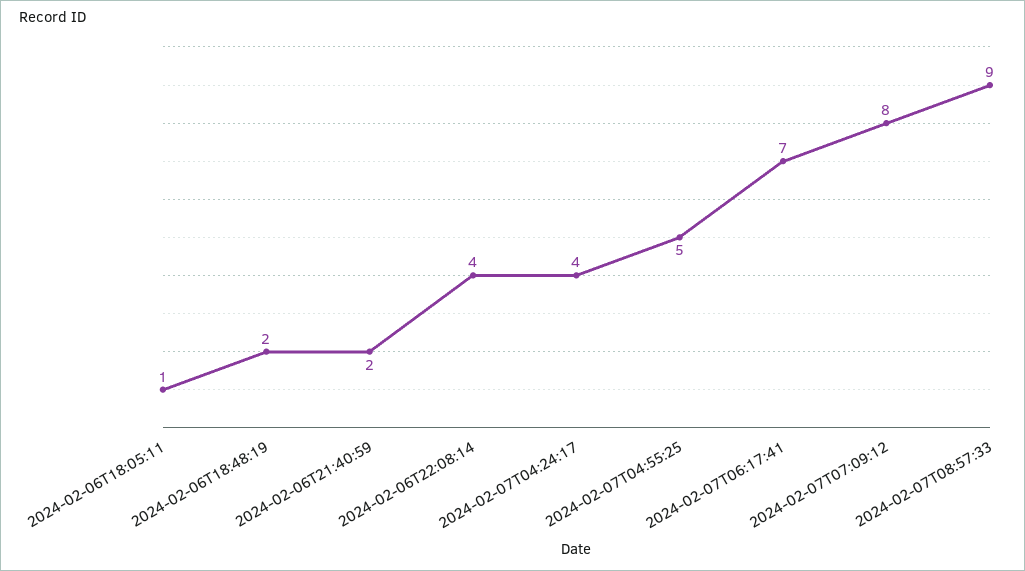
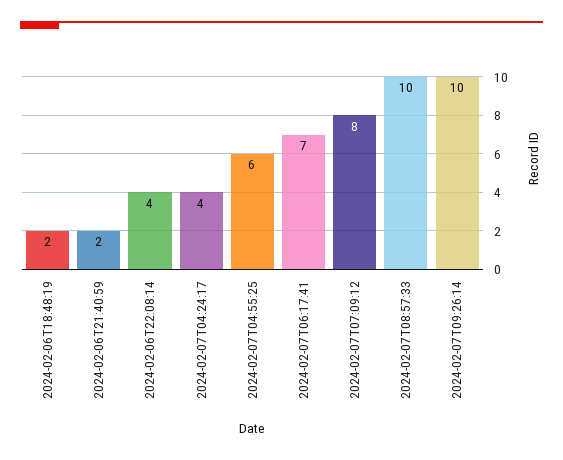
2024-02-06T18:05:11: 1 -> none
2024-02-07T04:55:25: 5 -> 6
2024-02-07T08:57:33: 9 -> 10
2024-02-07T09:26:14: none -> 10

